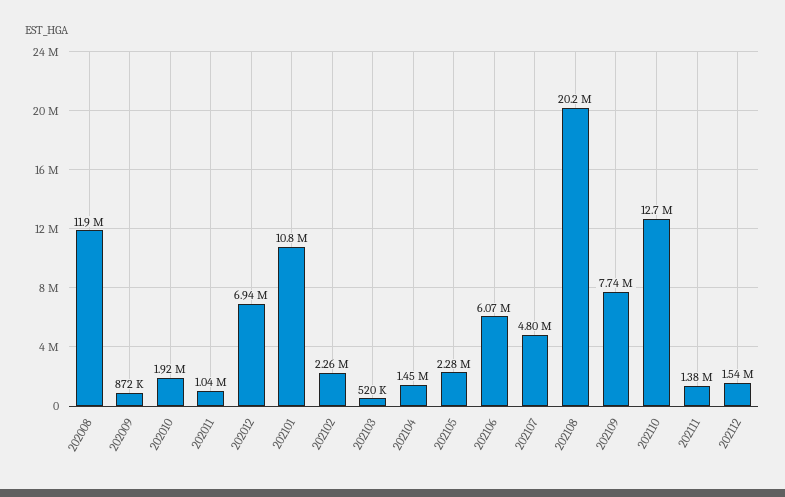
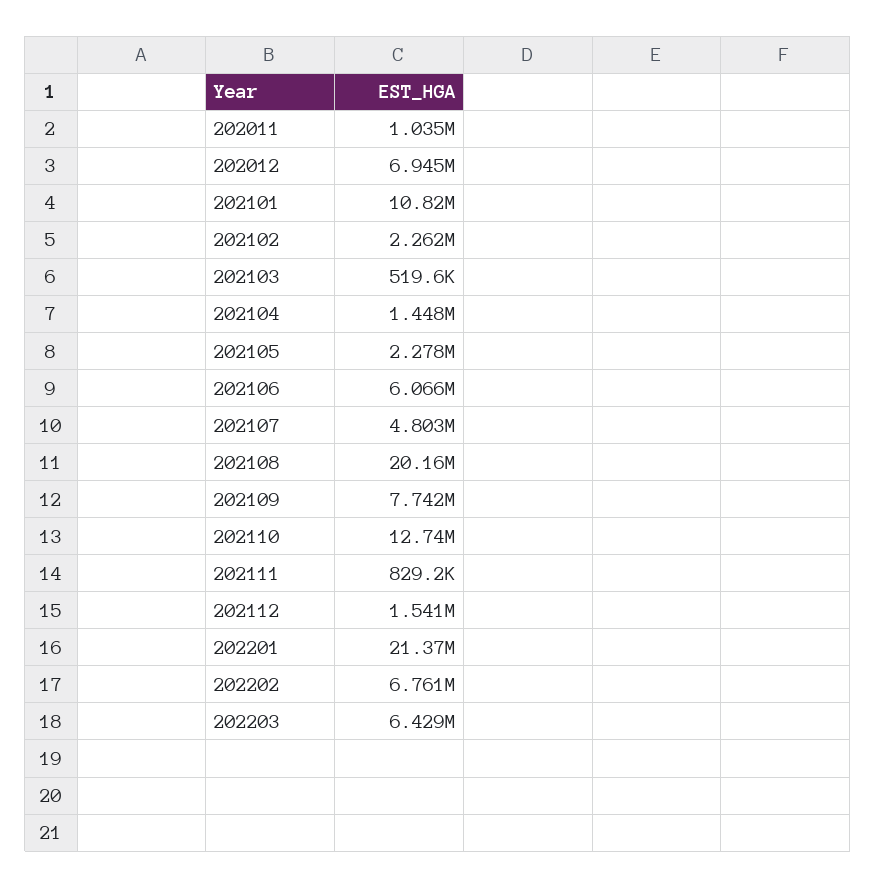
202008: 11900000 -> none
202009: 872000 -> none
202010: 1920000 -> none
202111: 1380000 -> 829200
202201: none -> 21370000
202202: none -> 6761000
202203: none -> 6429000

